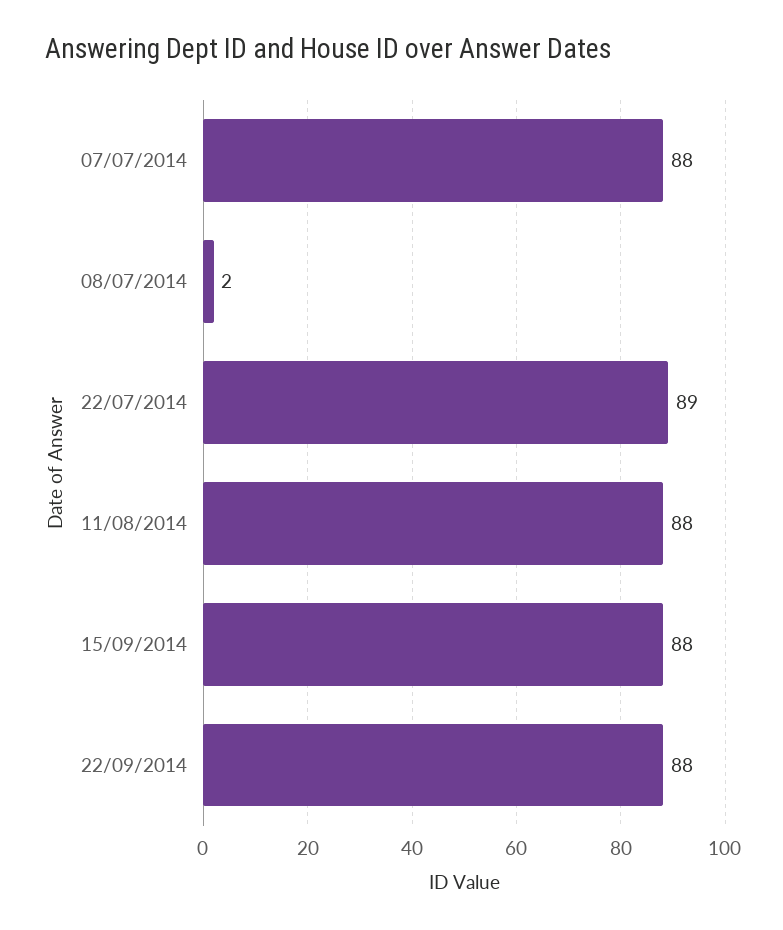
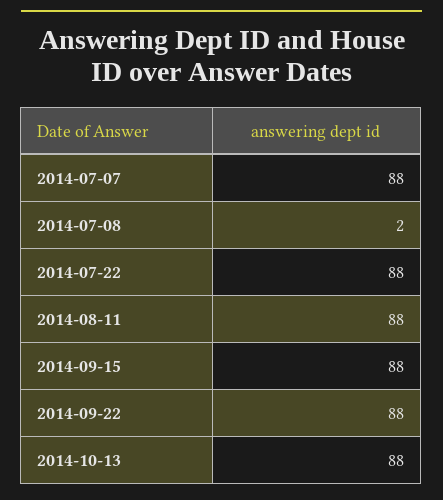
22/07/2014: 89 -> 88
2014-10-13: none -> 88

